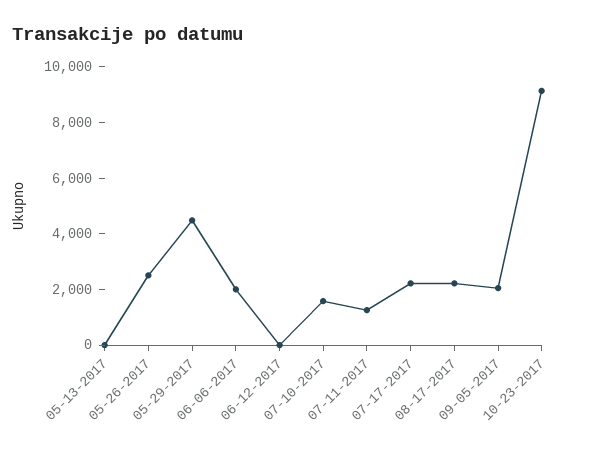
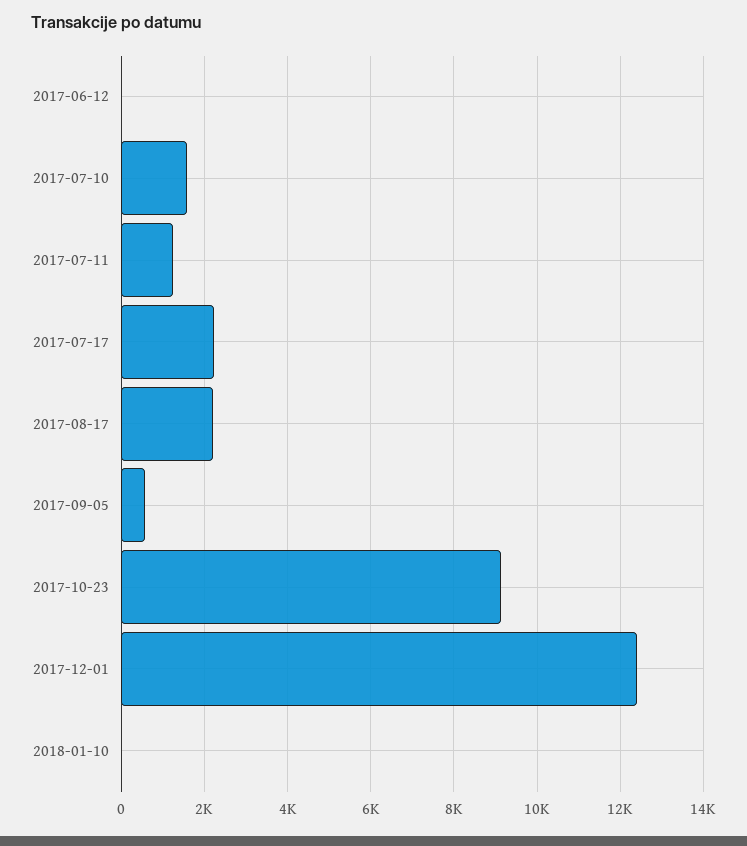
05-13-2017: 0 -> none
05-26-2017: 2500 -> none
05-29-2017: 4500 -> none
06-06-2017: 2000 -> none
09-05-2017: 2000 -> 600
2017-12-01: none -> 12400
2018-01-10: none -> 0

